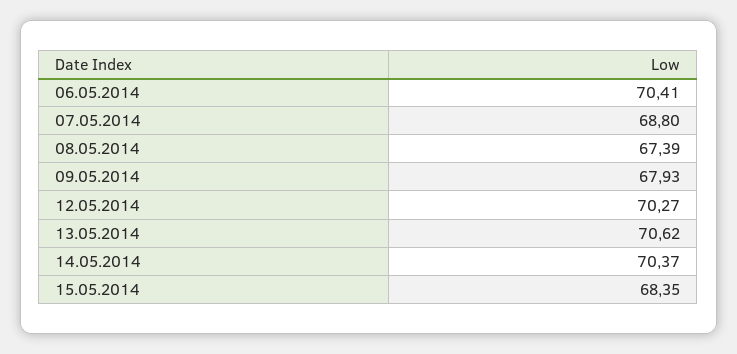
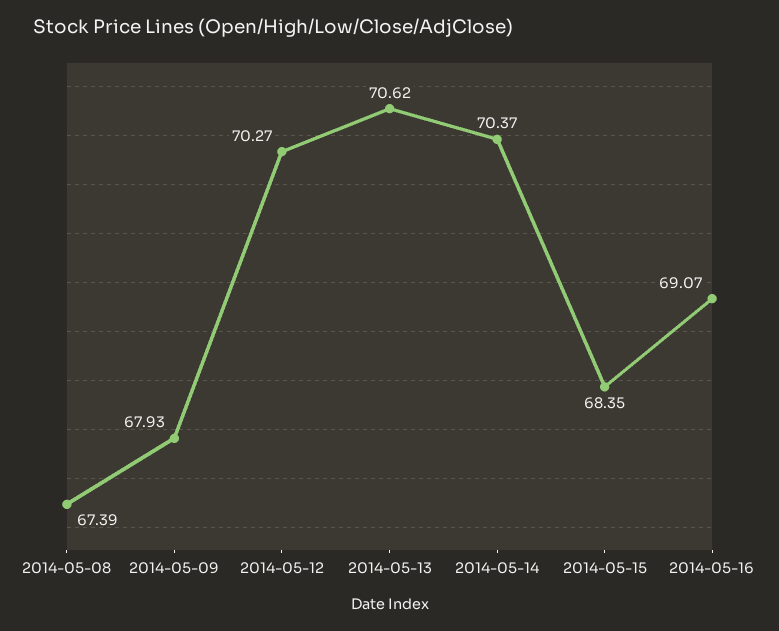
06.05.2014: 70.41 -> none
07.05.2014: 68.8 -> none
2014-05-16: none -> 69.07

